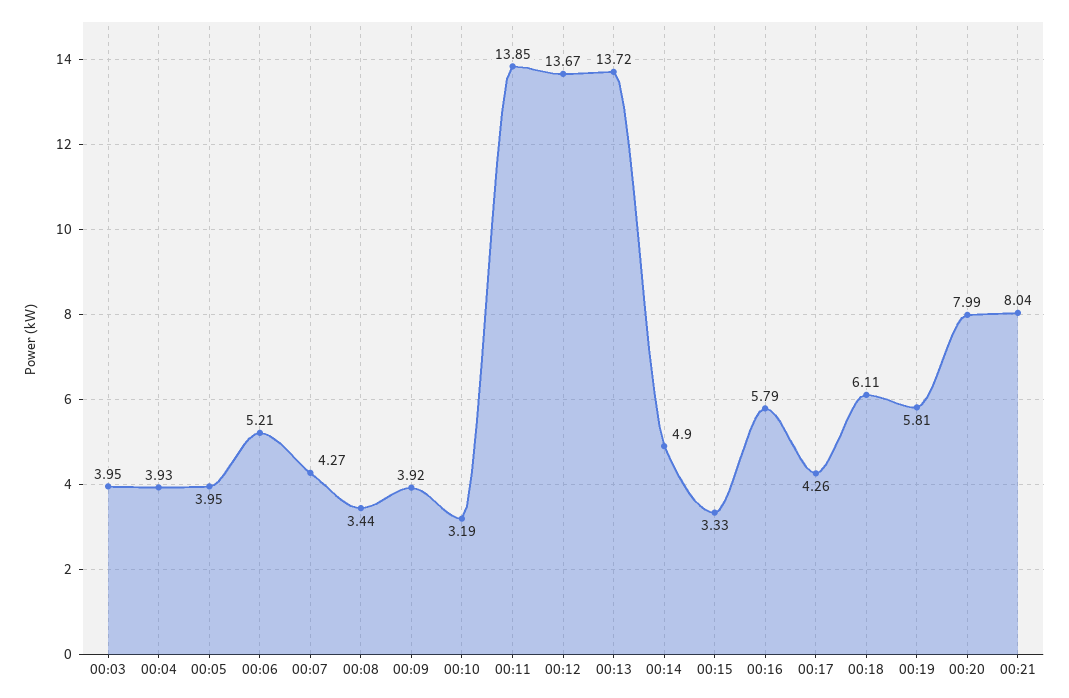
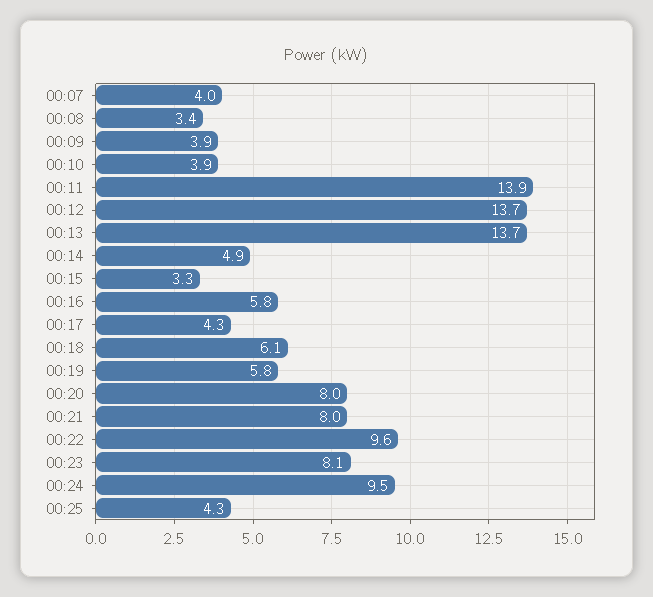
00:03: 3.95 -> none
00:04: 3.93 -> none
00:05: 3.95 -> none
00:06: 5.21 -> none
00:07: 4.27 -> 4
00:10: 3.19 -> 3.9
00:22: none -> 9.6
00:23: none -> 8.1
00:24: none -> 9.5
00:25: none -> 4.3

